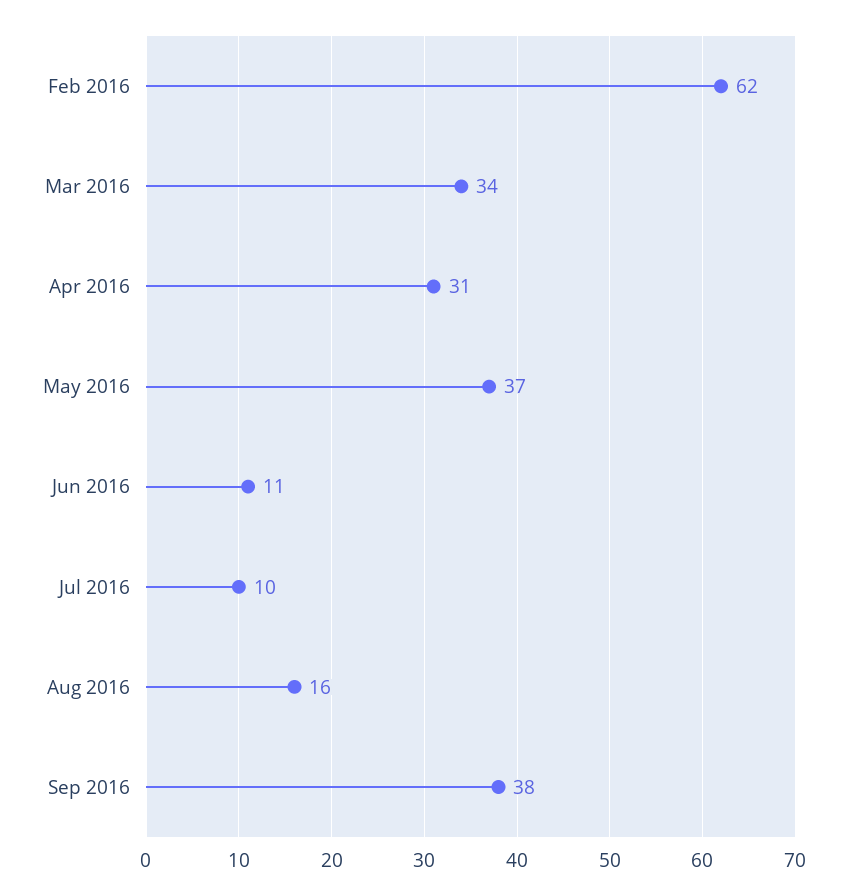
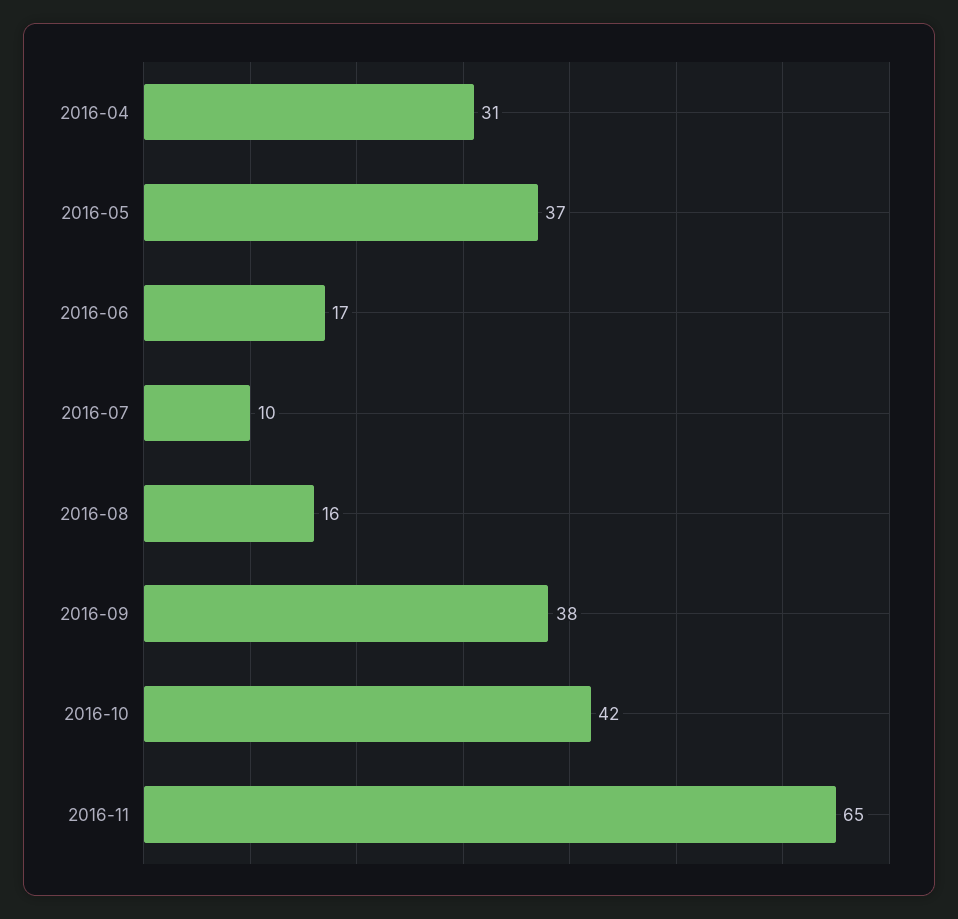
Feb 2016: 62 -> none
Mar 2016: 34 -> none
Jun 2016: 11 -> 17
2016-10: none -> 42
2016-11: none -> 65

